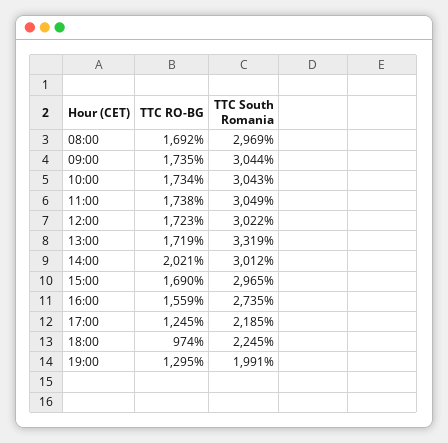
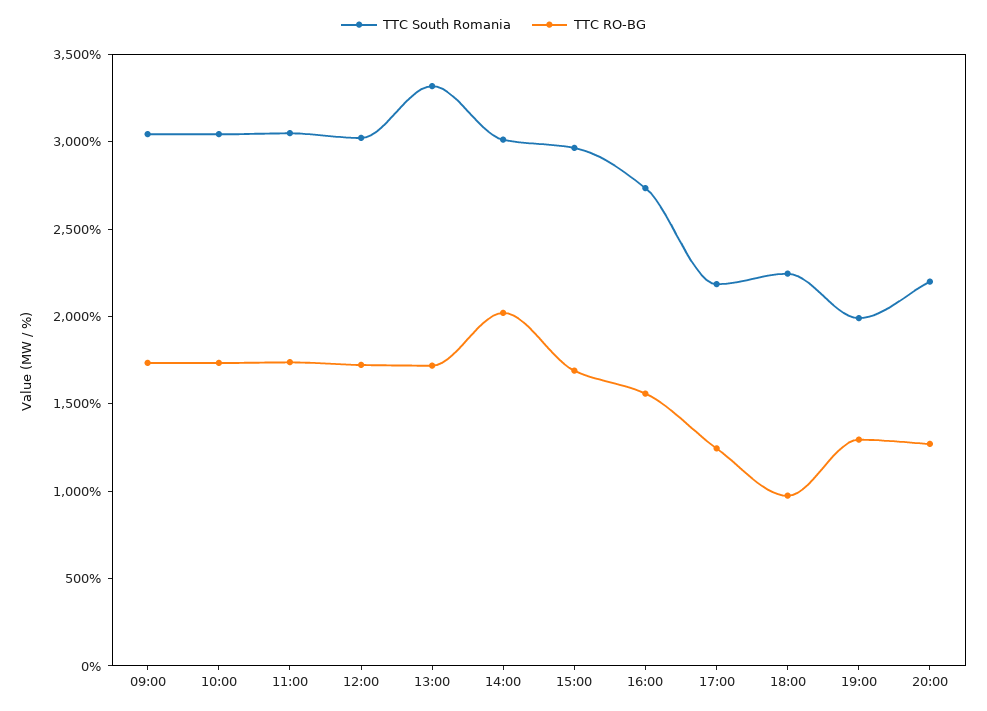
TTC RO-BG, 08:00: 1692 -> none
TTC South Romania, 08:00: 2969 -> none
TTC South Romania, 20:00: none -> 2200
TTC RO-BG, 20:00: none -> 1300

